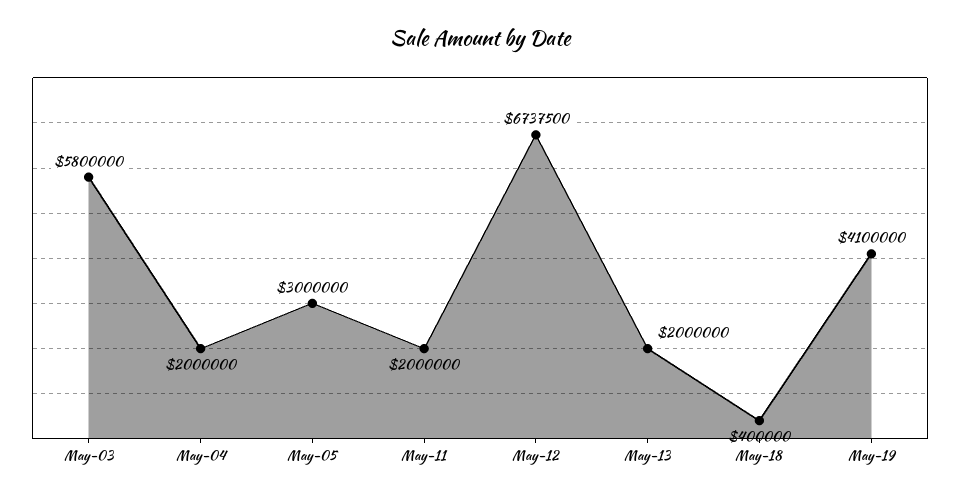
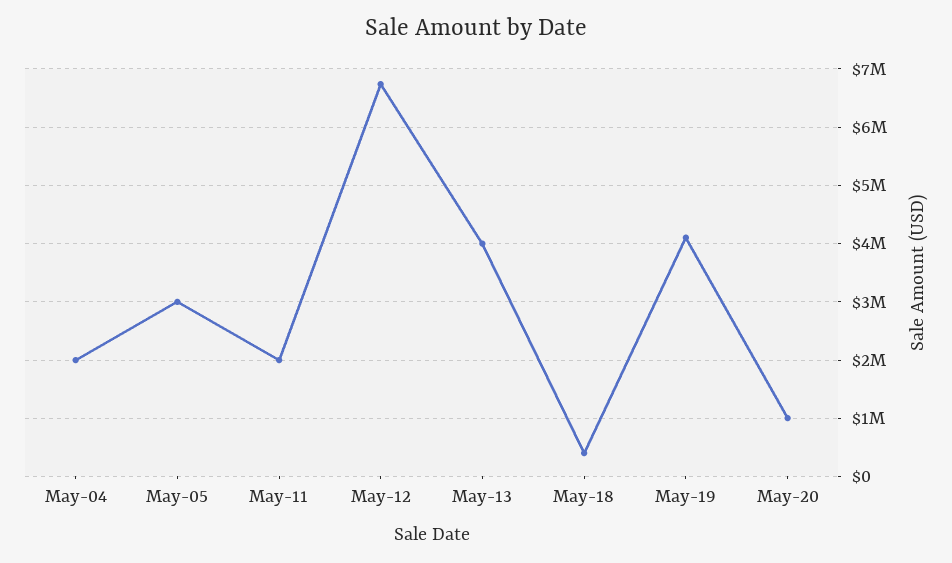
May-03: 5800000 -> none
May-13: 2000000 -> 4000000
May-20: none -> 1000000

